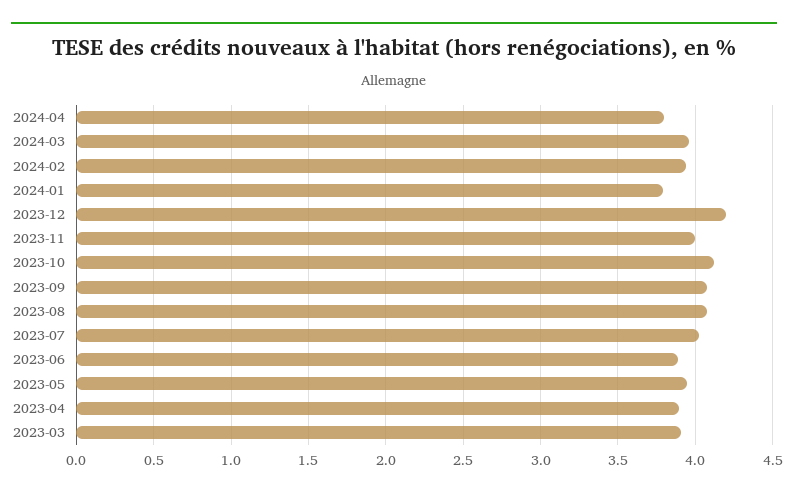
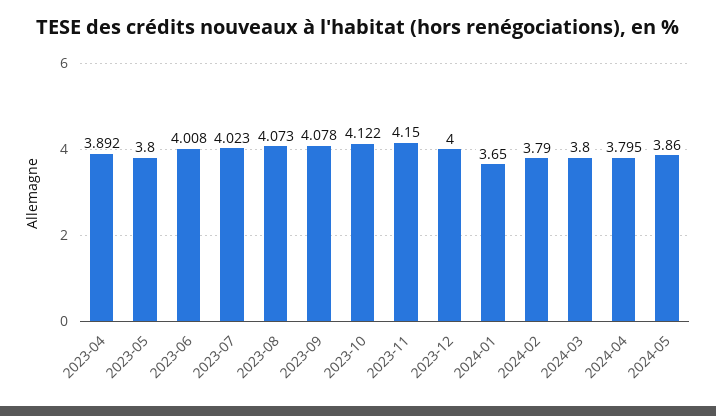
2024-03: 3.95 -> 3.8
2024-02: 3.95 -> 3.79
2024-01: 3.8 -> 3.65
2023-12: 4.2 -> 4
2023-11: 4 -> 4.15
2023-06: 3.9 -> 4.008
2023-05: 3.95 -> 3.8
2023-03: 3.9 -> none
2024-05: none -> 3.86

